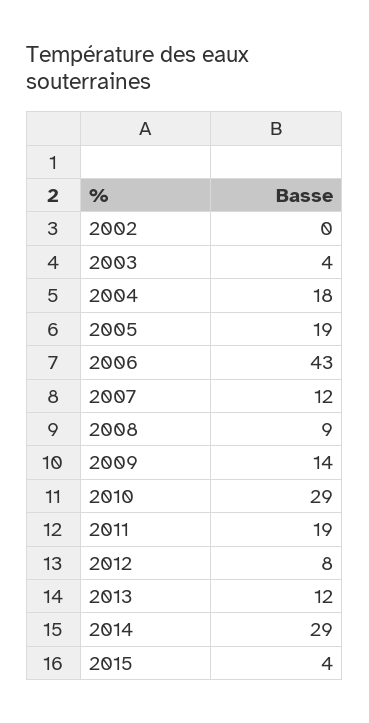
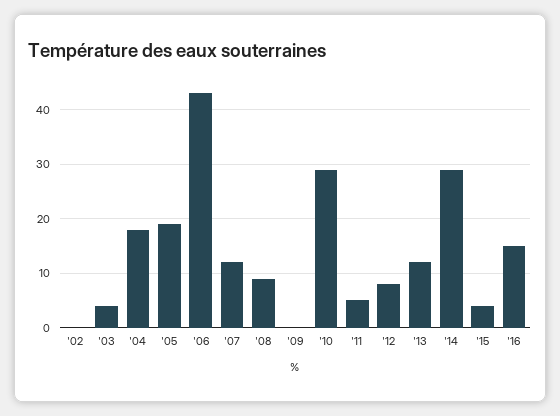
2009: 14 -> 0
2011: 19 -> 5
'16: none -> 15

